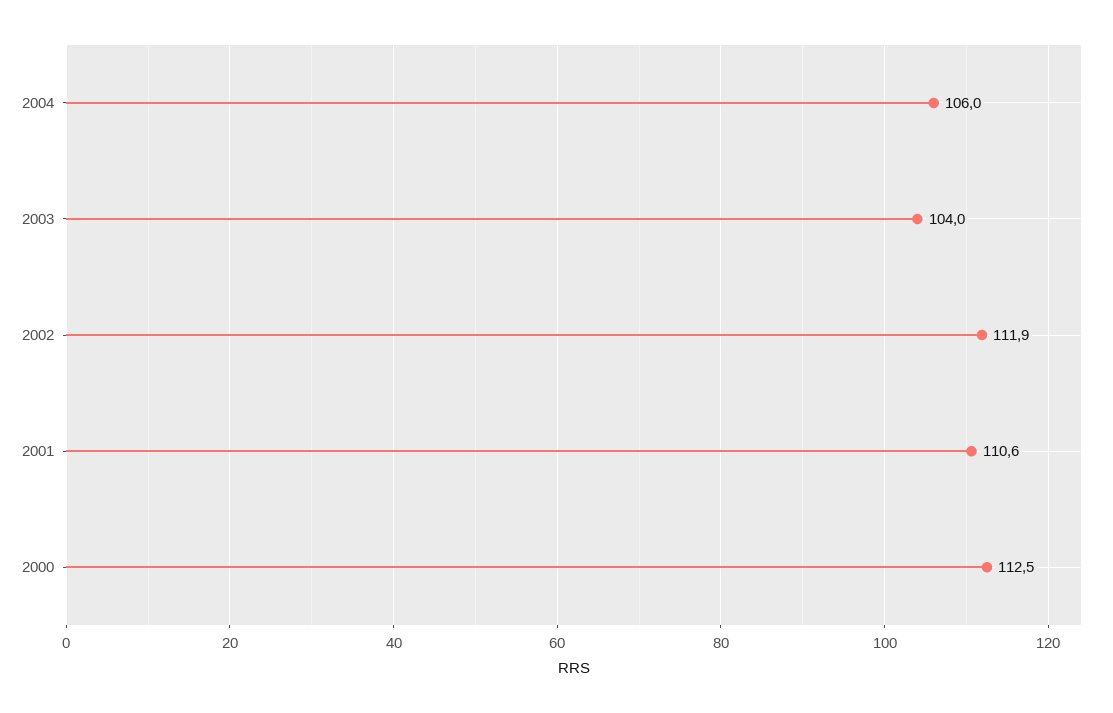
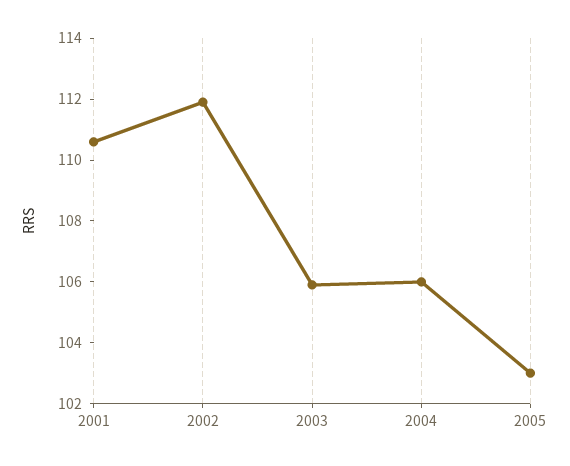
2003: 104 -> 106
2000: 112.5 -> none
2005: none -> 103

